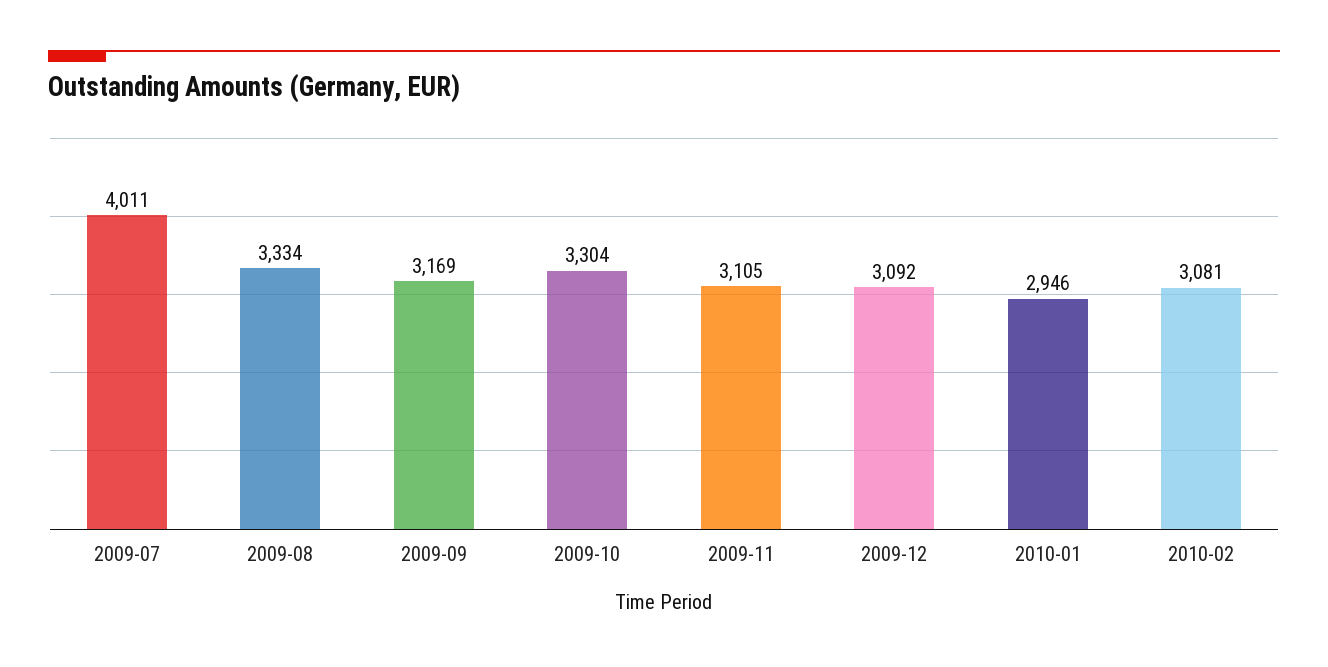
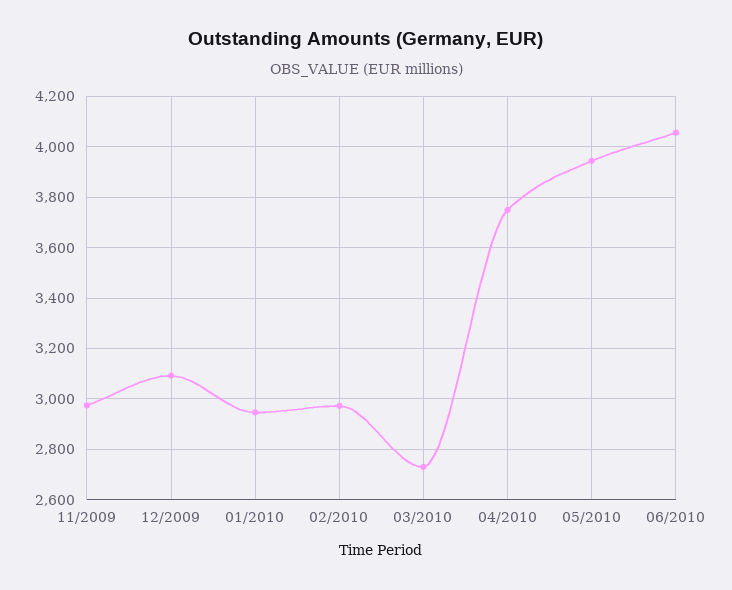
2009-07: 4011 -> none
2009-08: 3334 -> none
2009-09: 3169 -> none
2009-10: 3304 -> none
2009-11: 3105 -> 2975
2010-02: 3081 -> 2975
03/2010: none -> 2725
04/2010: none -> 3750
05/2010: none -> 3950
06/2010: none -> 4050

